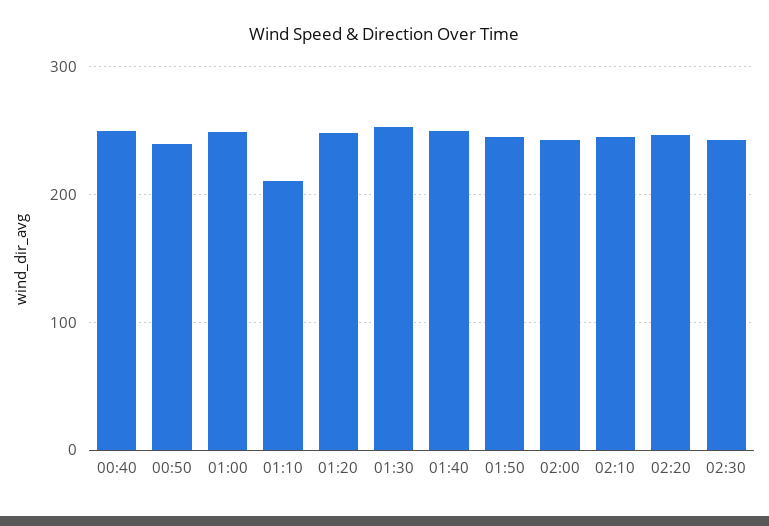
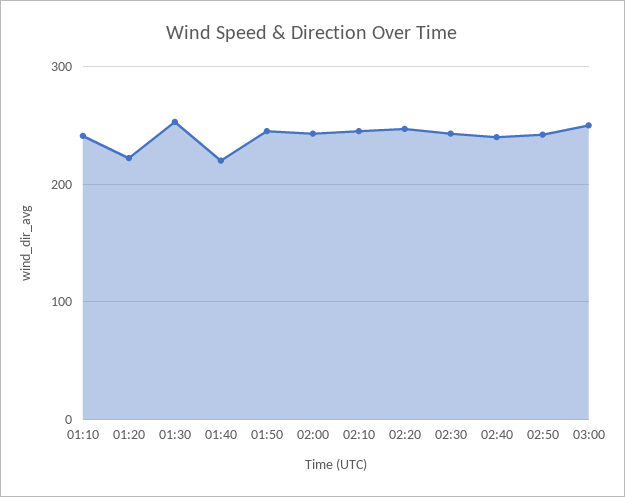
00:40: 250 -> none
00:50: 240 -> none
01:00: 250 -> none
01:10: 210 -> 240
01:20: 250 -> 220
01:40: 250 -> 220
02:40: none -> 240
02:50: none -> 240
03:00: none -> 250

